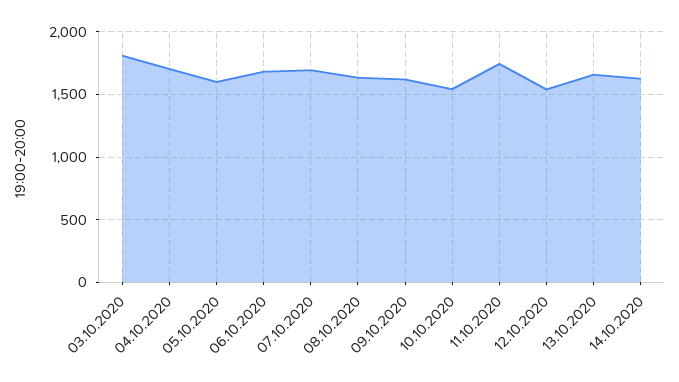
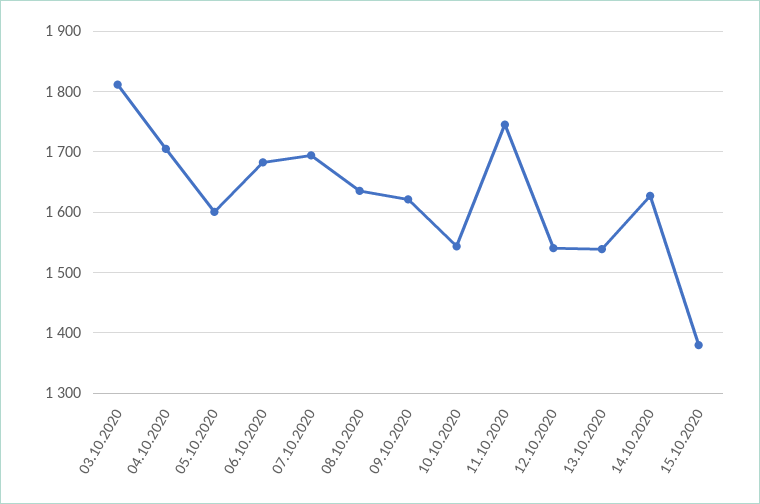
13.10.2020: 1650 -> 1540
15.10.2020: none -> 1380

